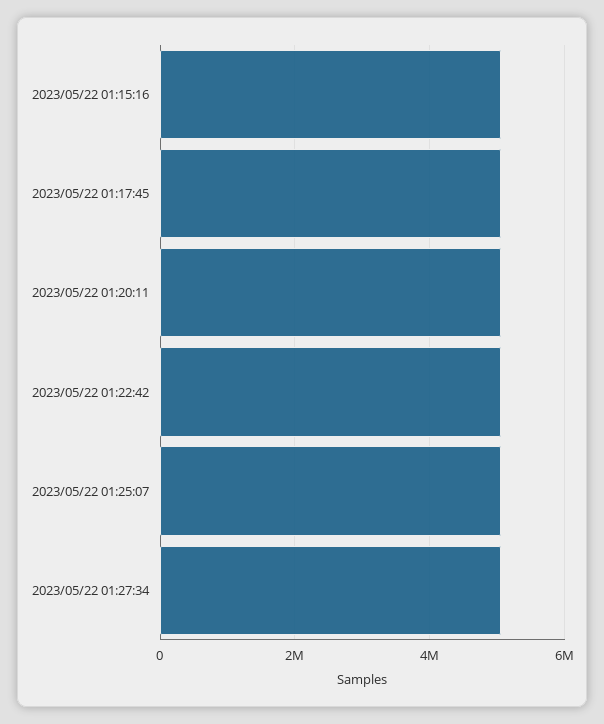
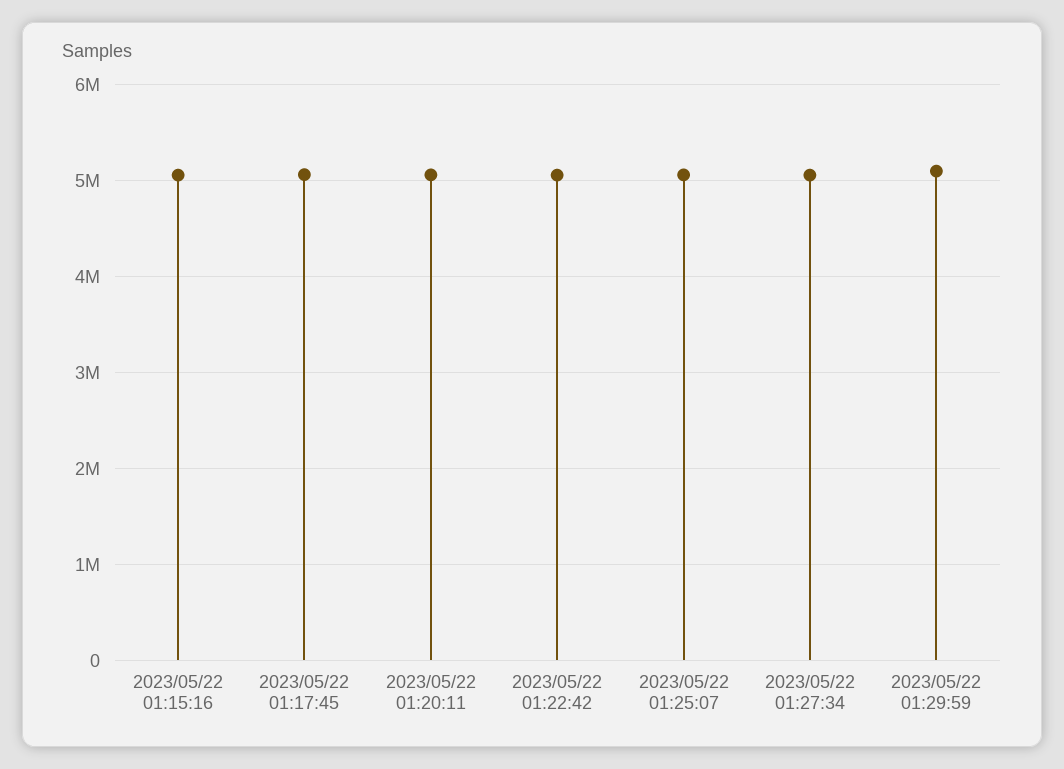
2023/05/22 01:29:59: none -> 5100000

